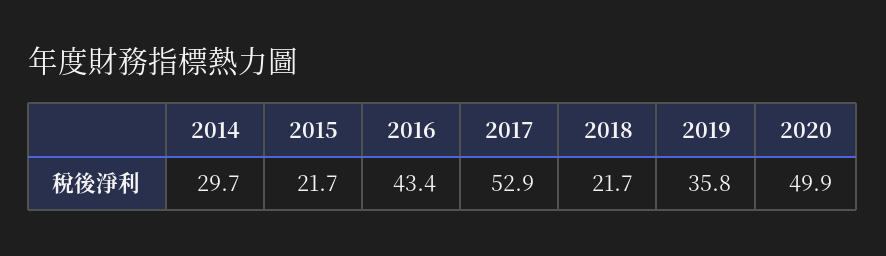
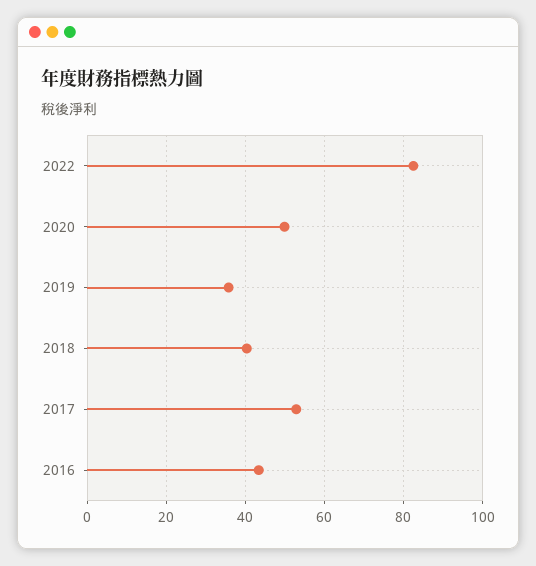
2014: 29.7 -> none
2015: 21.7 -> none
2018: 21.7 -> 40
2022: none -> 82

